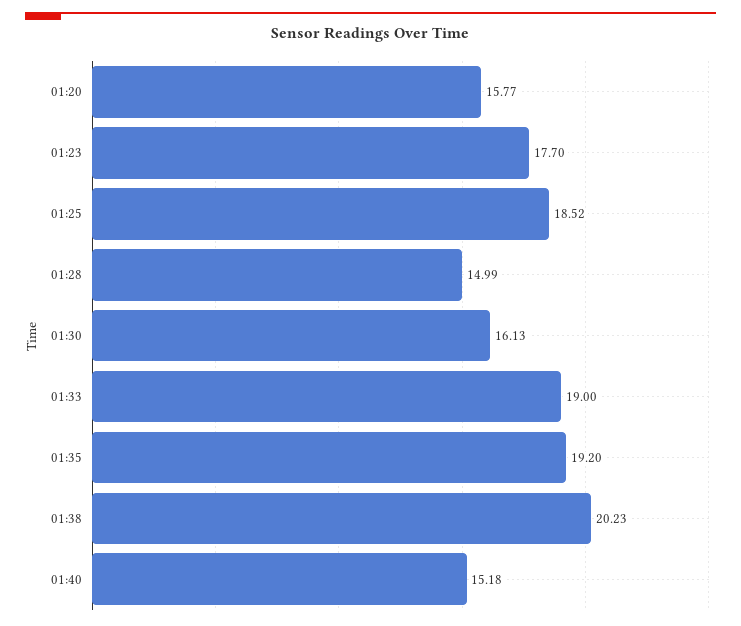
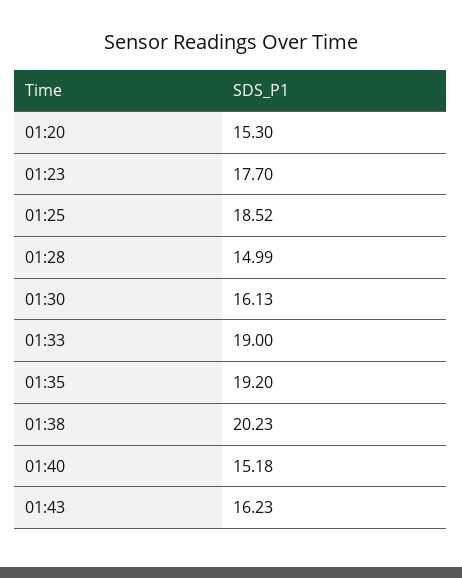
01:20: 15.77 -> 15.3
01:43: none -> 16.23

